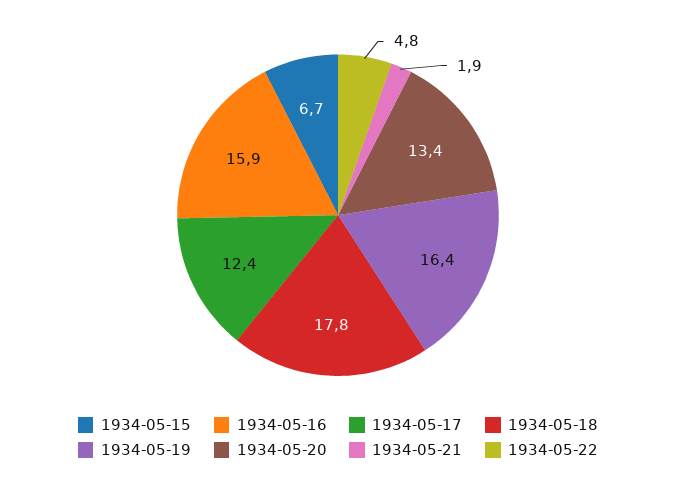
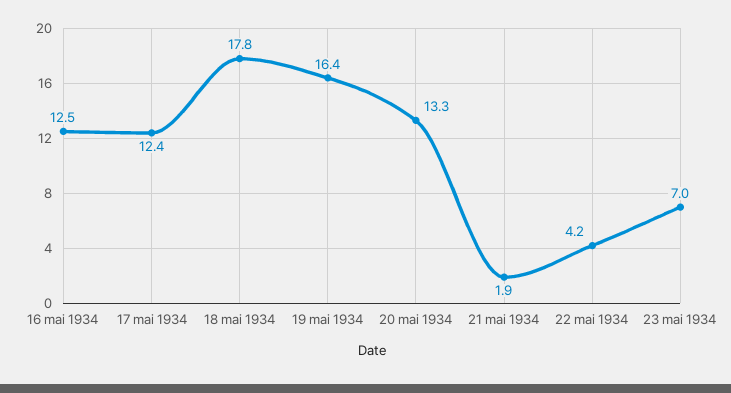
1934-05-15: 6.7 -> none
1934-05-16: 15.9 -> 12.5
1934-05-20: 13.4 -> 13.3
1934-05-22: 4.8 -> 4.2
23 mai 1934: none -> 7

